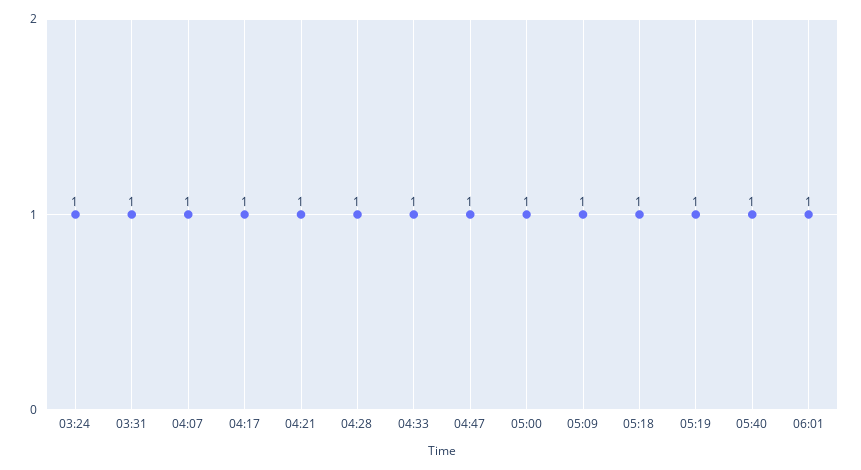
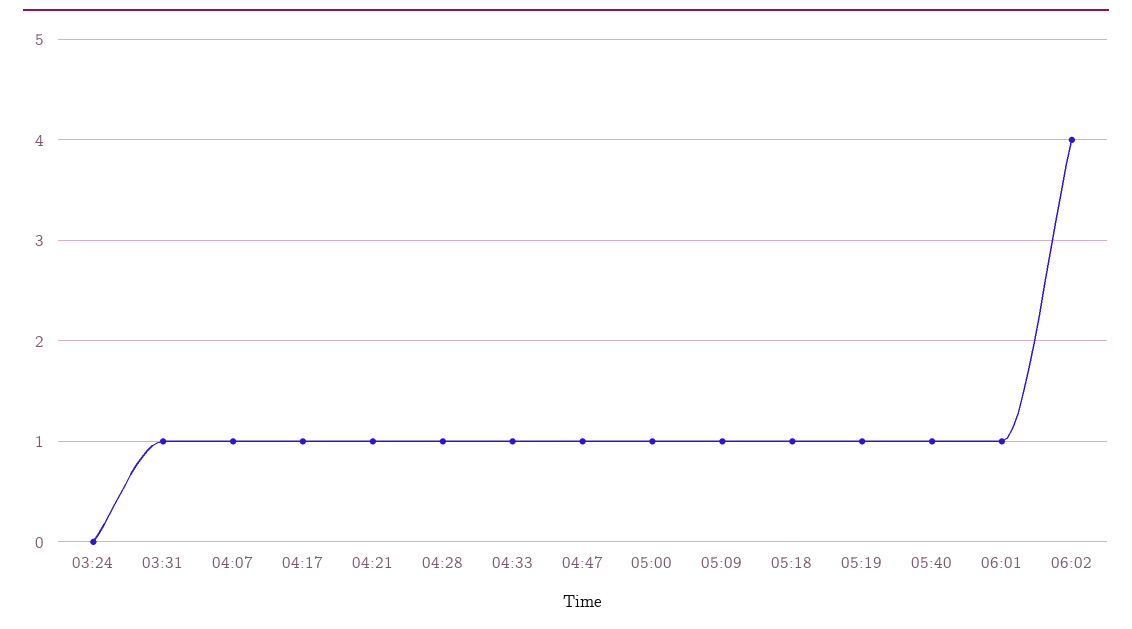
03:24: 1 -> 0
06:02: none -> 4

